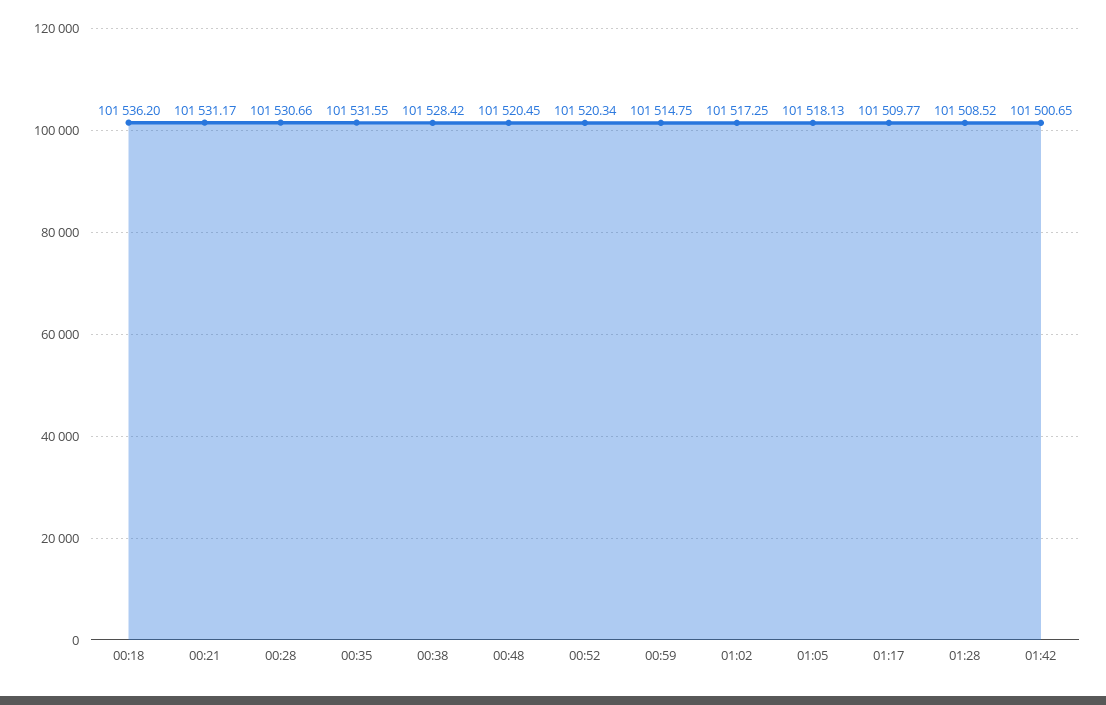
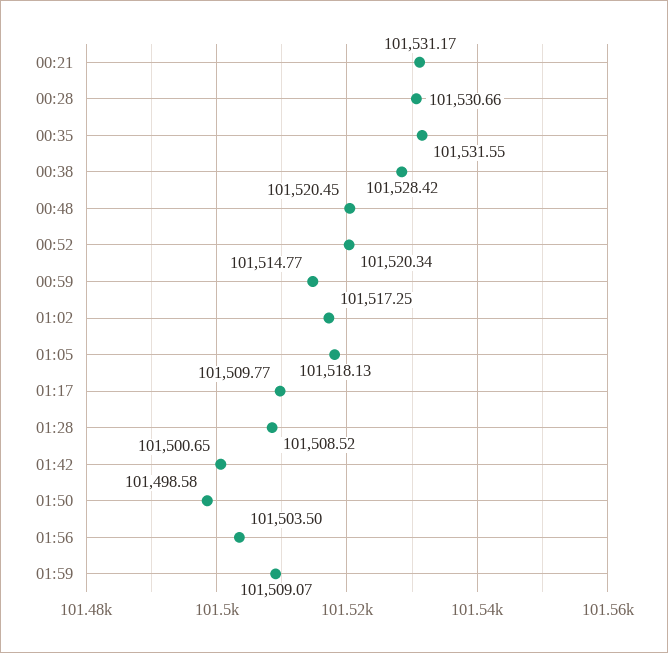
00:18: 101536.2 -> none
00:59: 101514.75 -> 101514.77
01:50: none -> 101498.58
01:56: none -> 101503.5
01:59: none -> 101509.07

